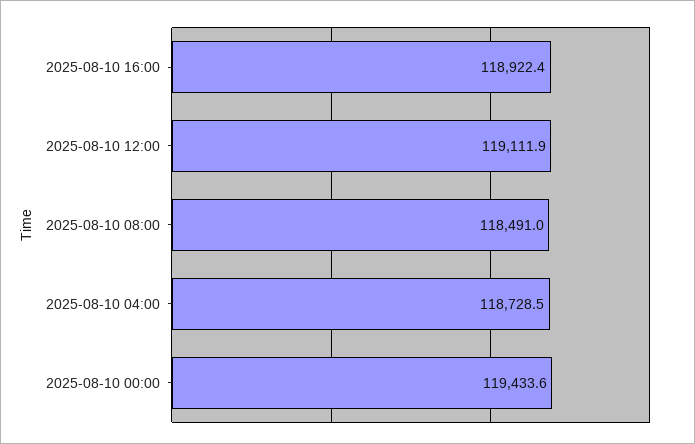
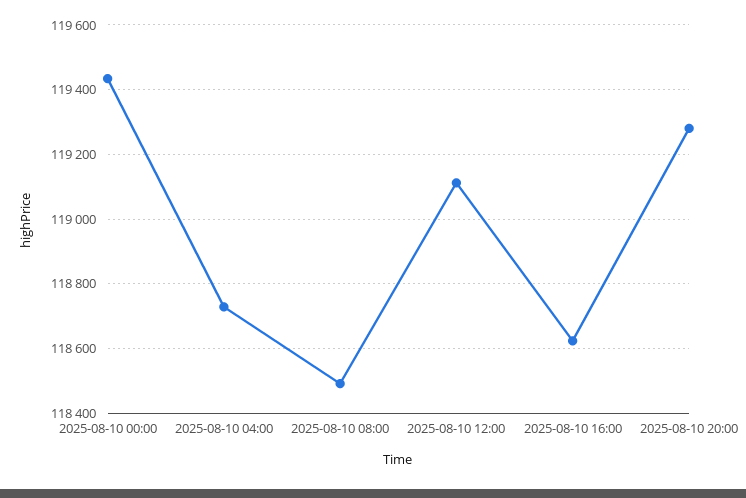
2025-08-10 16:00: 118922.4 -> 118620
2025-08-10 20:00: none -> 119280

